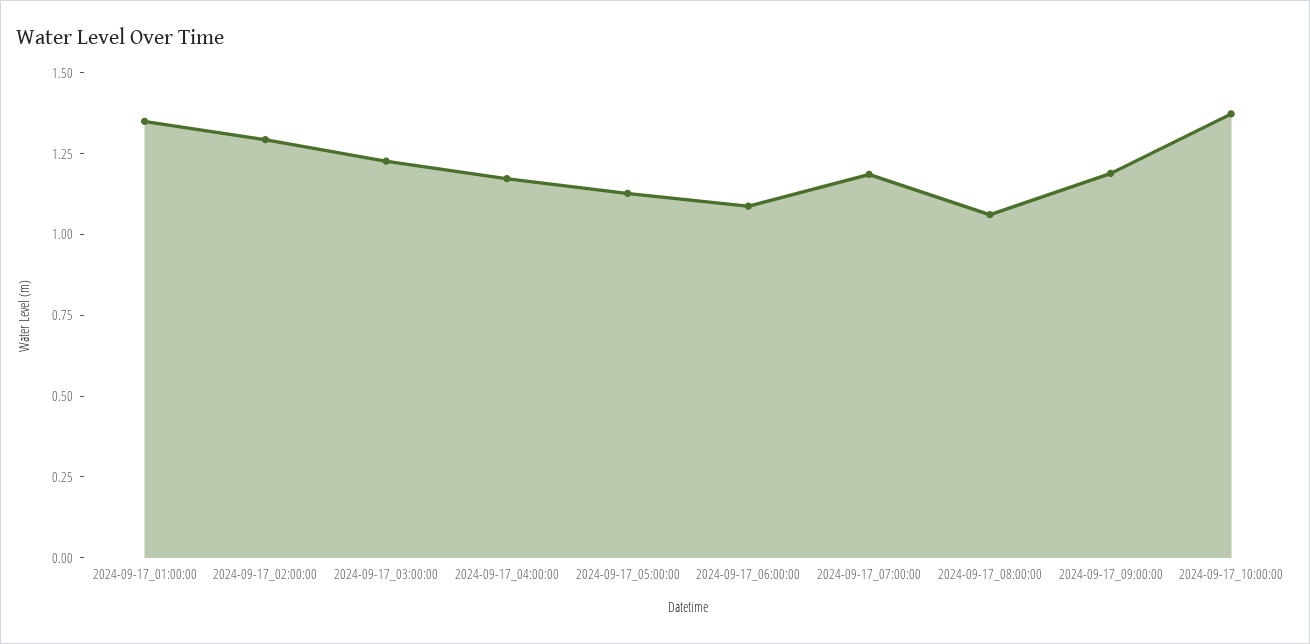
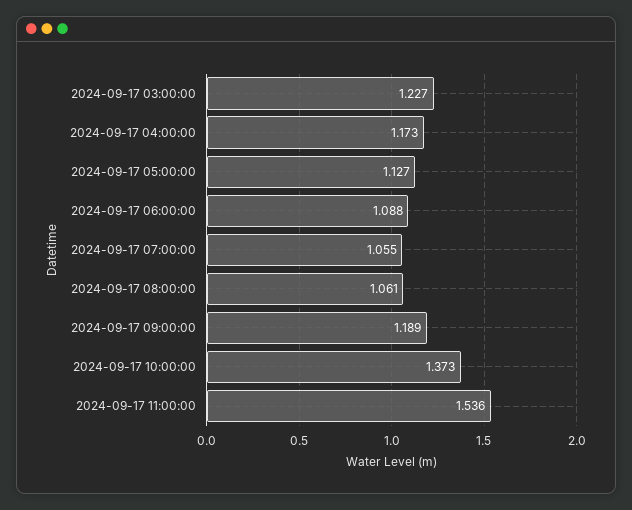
2024-09-17_01:00:00: 1.35 -> none
2024-09-17_02:00:00: 1.3 -> none
2024-09-17_07:00:00: 1.2 -> 1.055
2024-09-17 11:00:00: none -> 1.536

